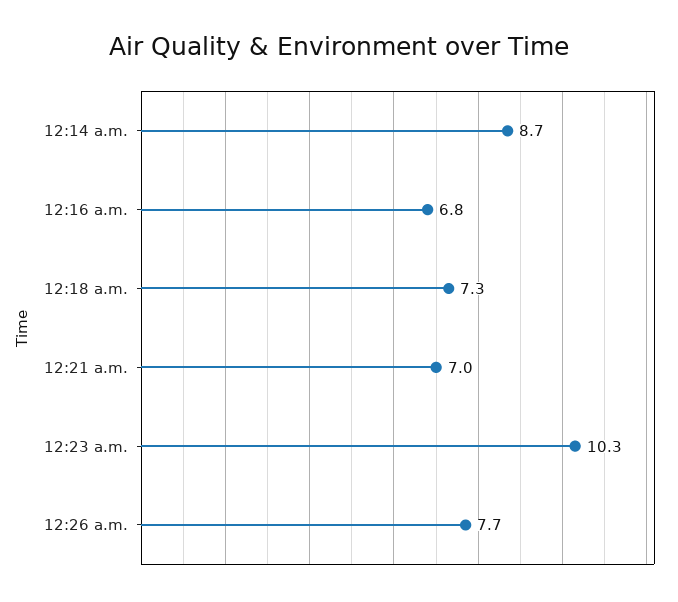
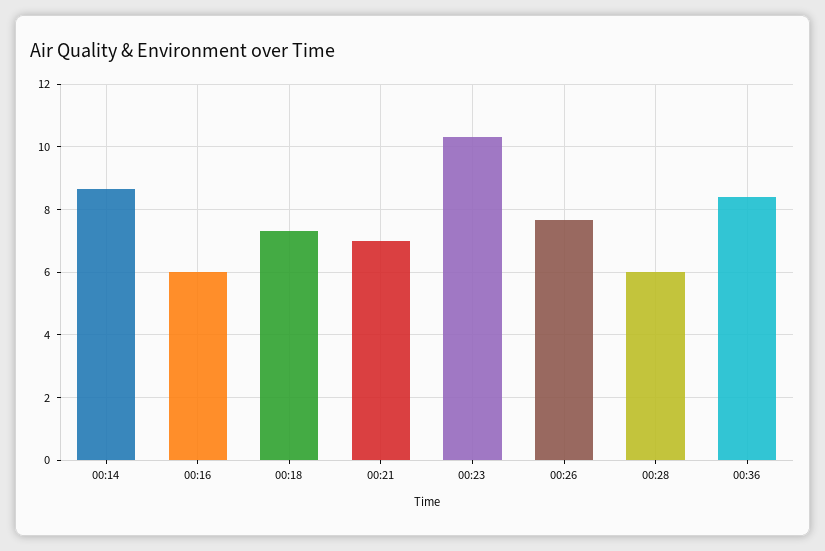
12:16 a.m.: 6.8 -> 6
00:28: none -> 6
00:36: none -> 8.4

